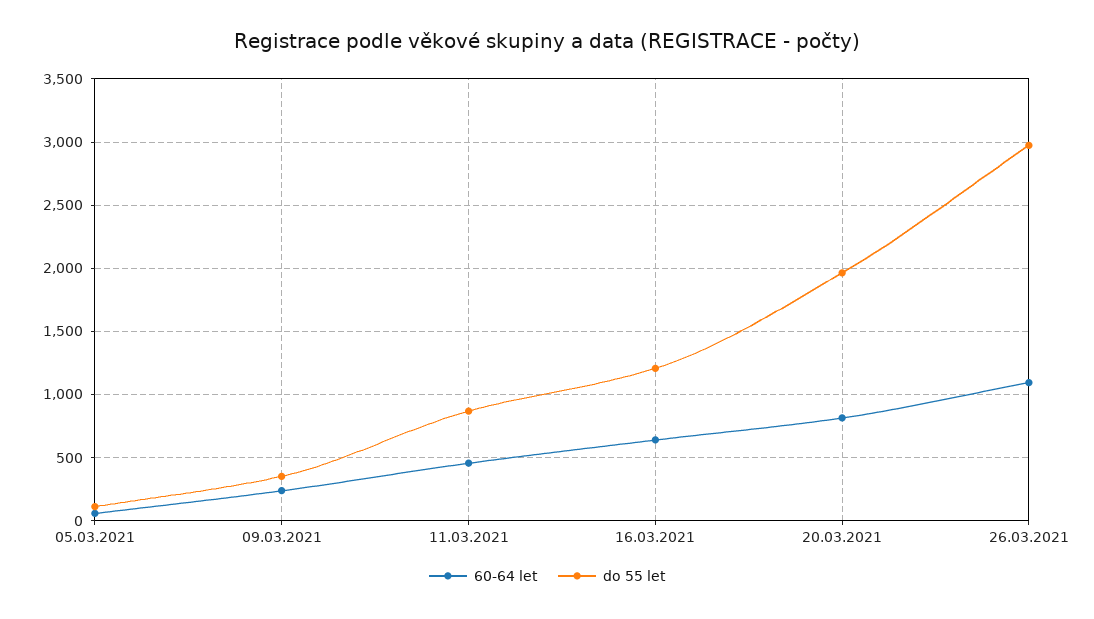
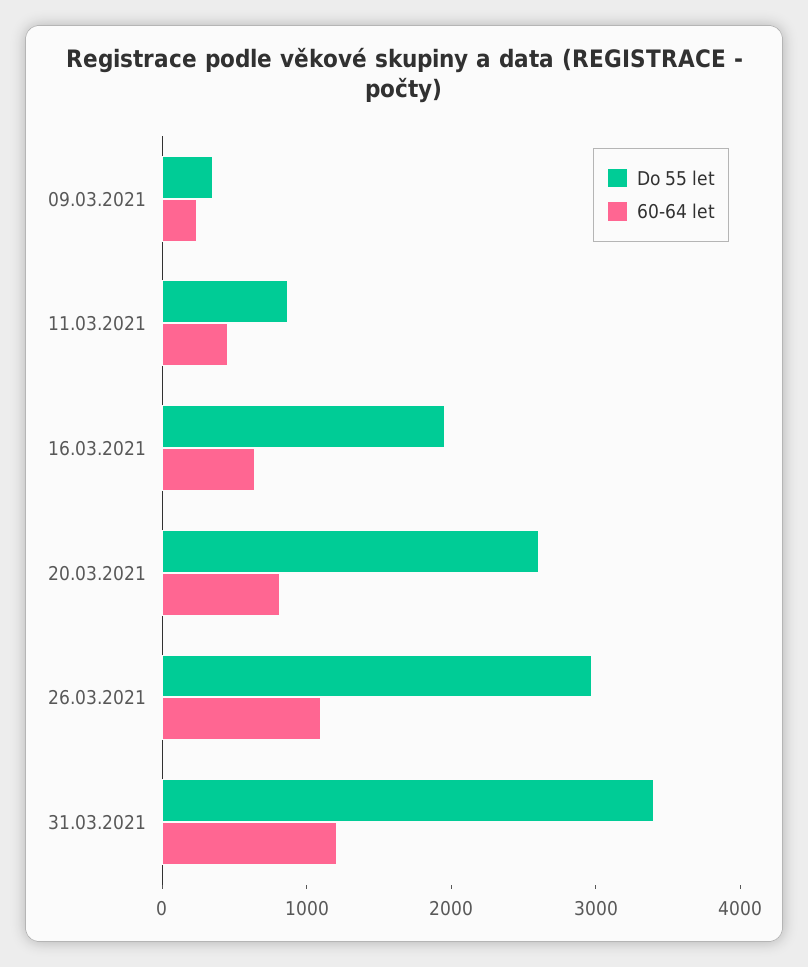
60-64 let, 05.03.2021: 50 -> none
do 55 let, 05.03.2021: 100 -> none
do 55 let, 16.03.2021: 1200 -> 2000
do 55 let, 20.03.2021: 1950 -> 2600
do 55 let, 31.03.2021: none -> 3400
60-64 let, 31.03.2021: none -> 1200

